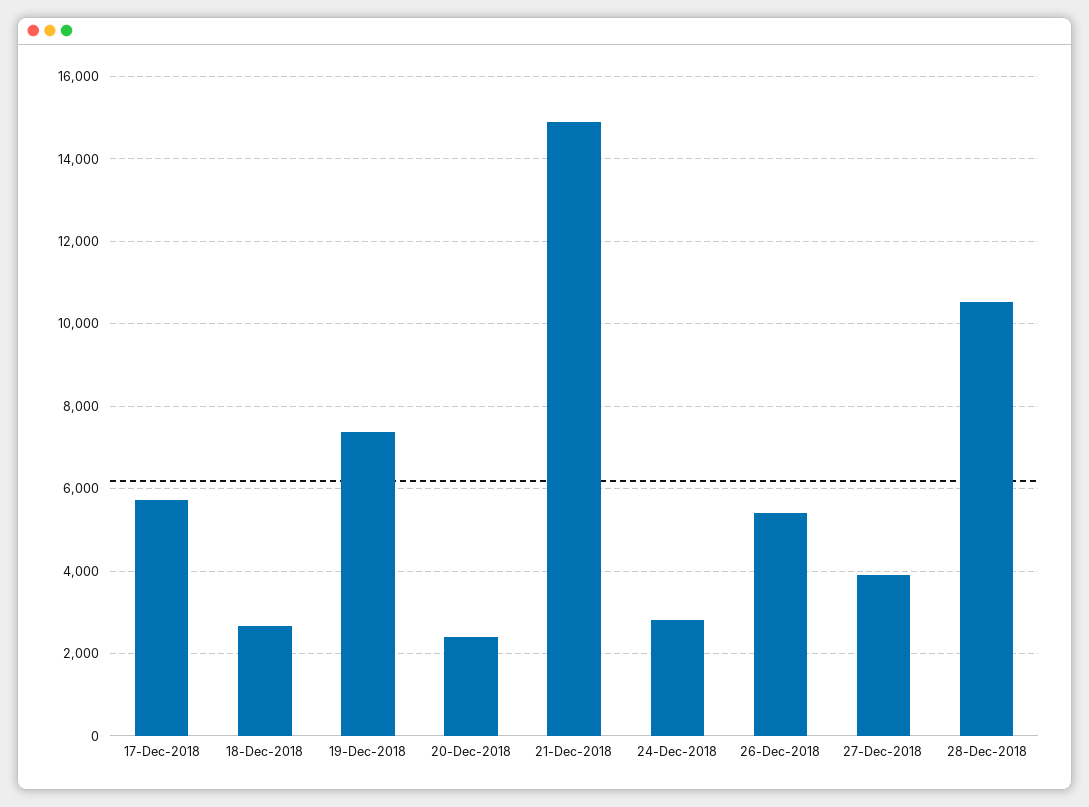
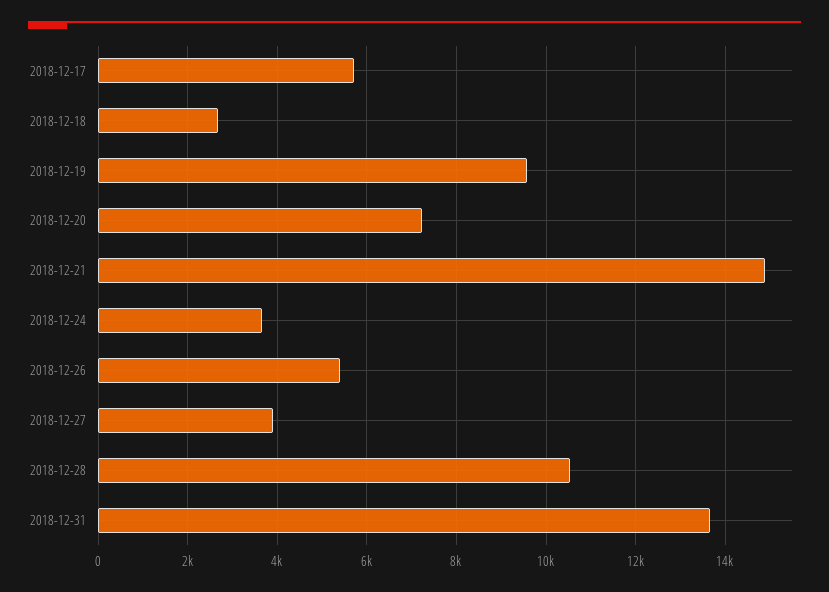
19-Dec-2018: 7400 -> 9600
20-Dec-2018: 2400 -> 7200
24-Dec-2018: 2800 -> 3600
2018-12-31: none -> 13600

